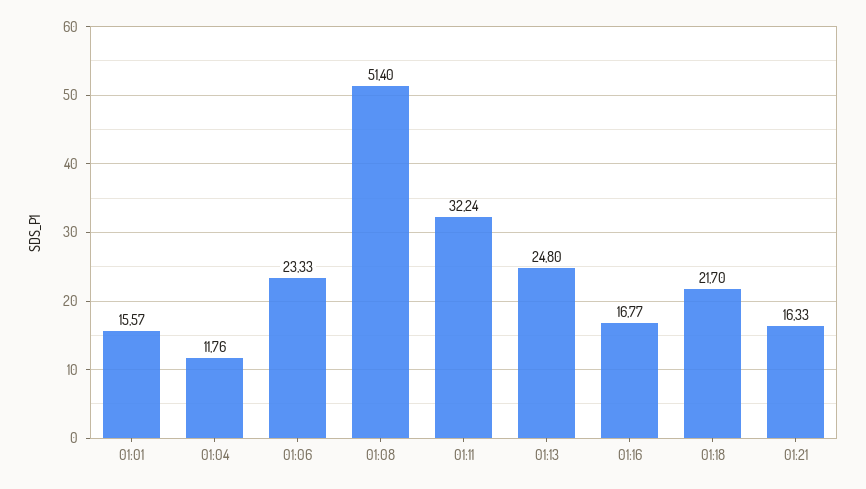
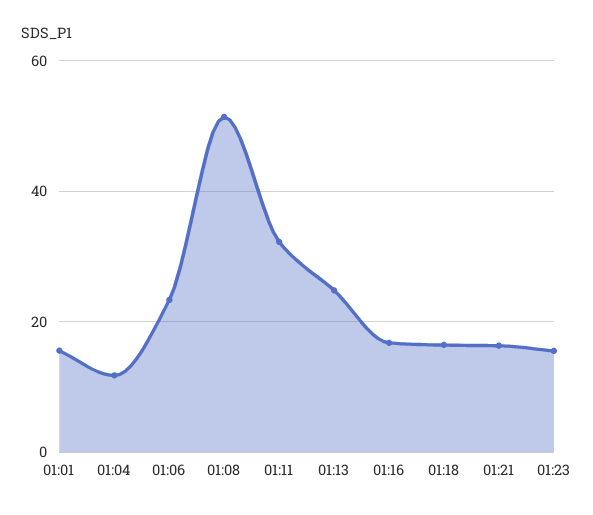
01:18: 21.7 -> 16
01:23: none -> 16

